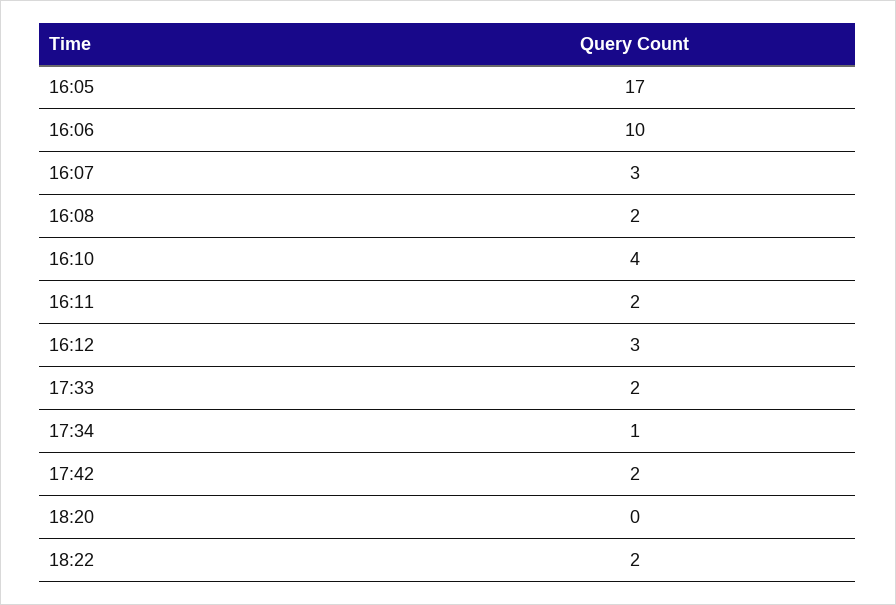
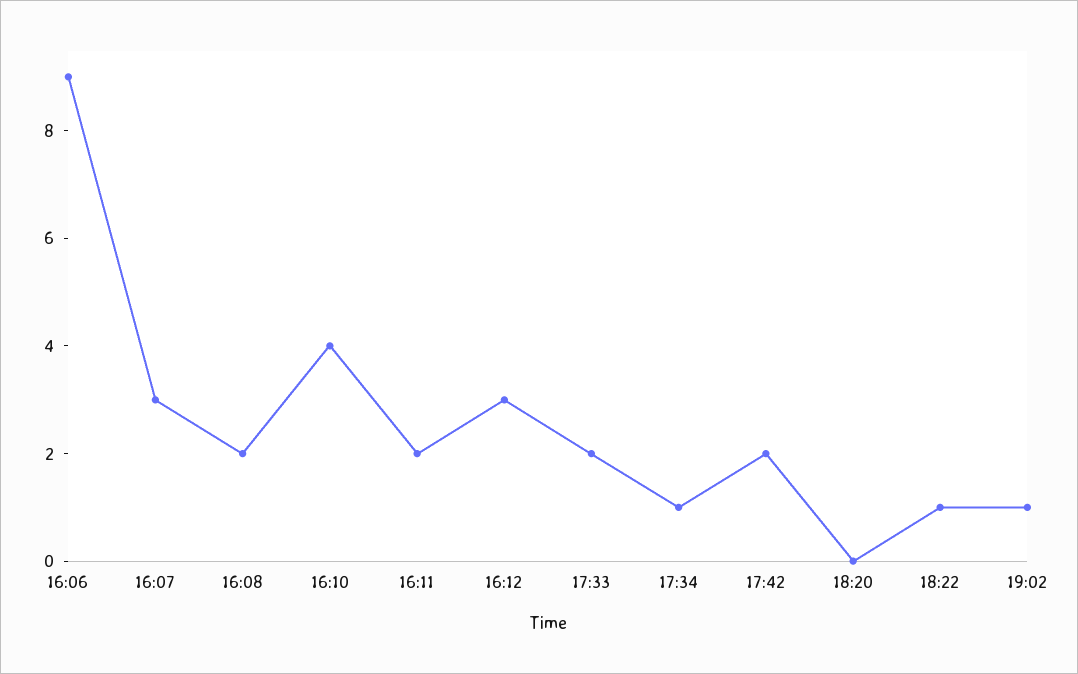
16:05: 17 -> none
16:06: 10 -> 9
18:22: 2 -> 1
19:02: none -> 1

